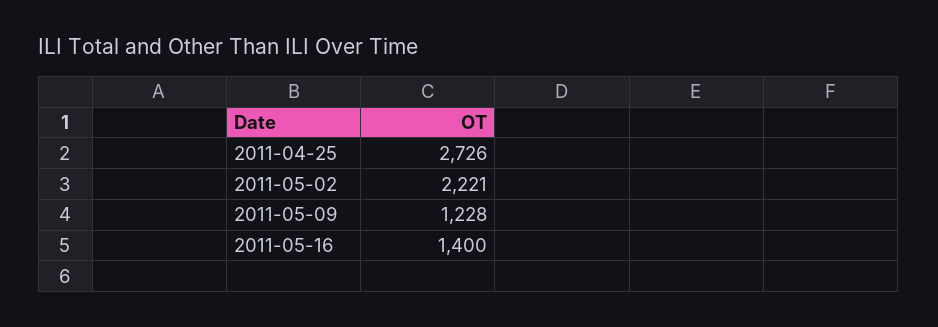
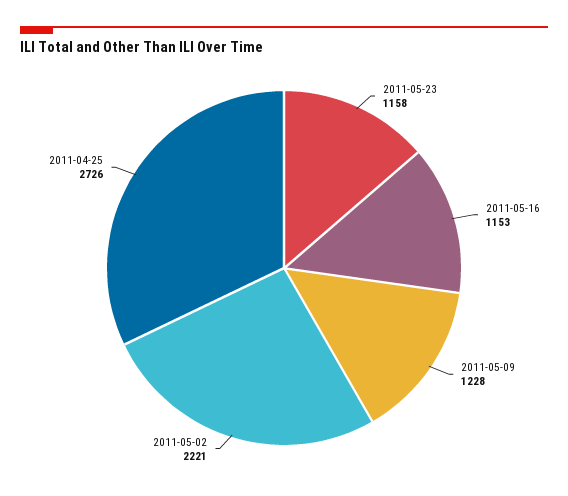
2011-05-16: 1400 -> 1153
2011-05-23: none -> 1158

